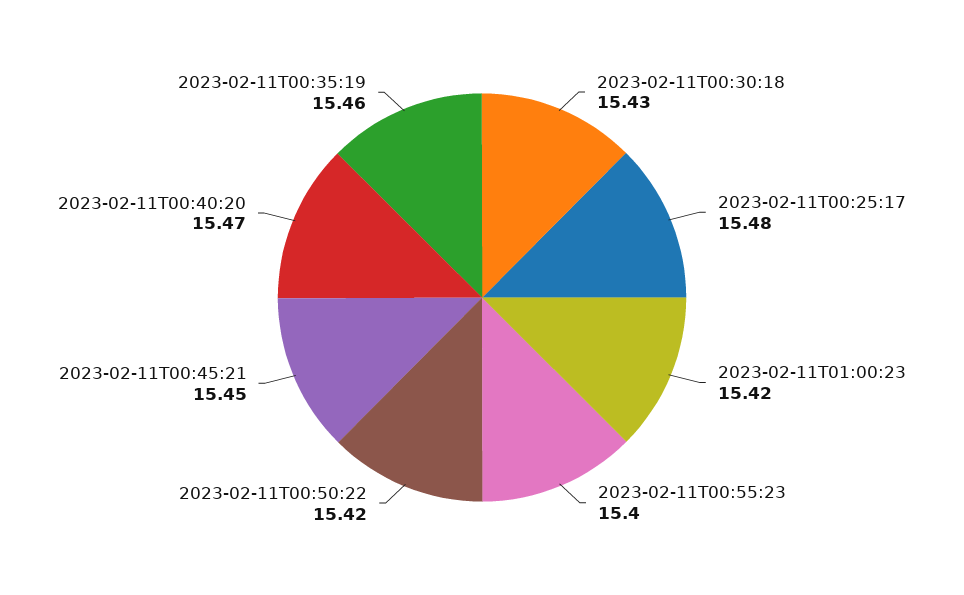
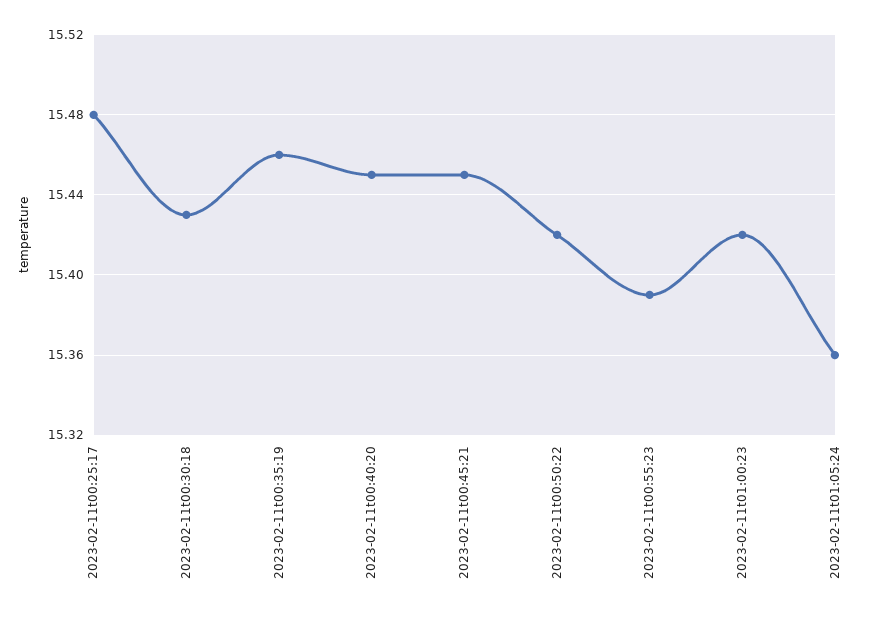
2023-02-11T00:55:23: 15.4 -> 15.39
2023-02-11T00:40:20: 15.47 -> 15.45
2023-02-11t01:05:24: none -> 15.36

